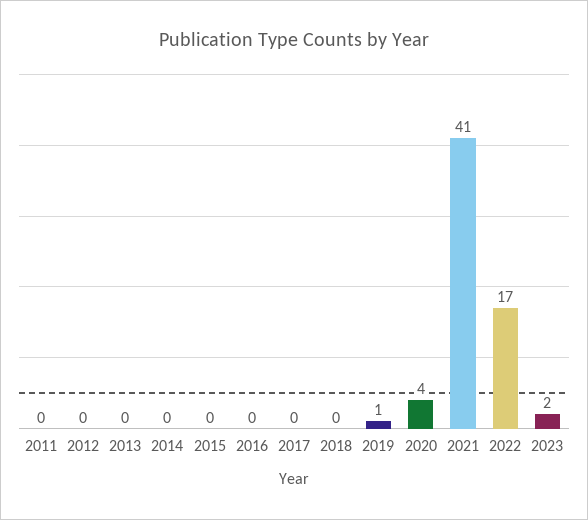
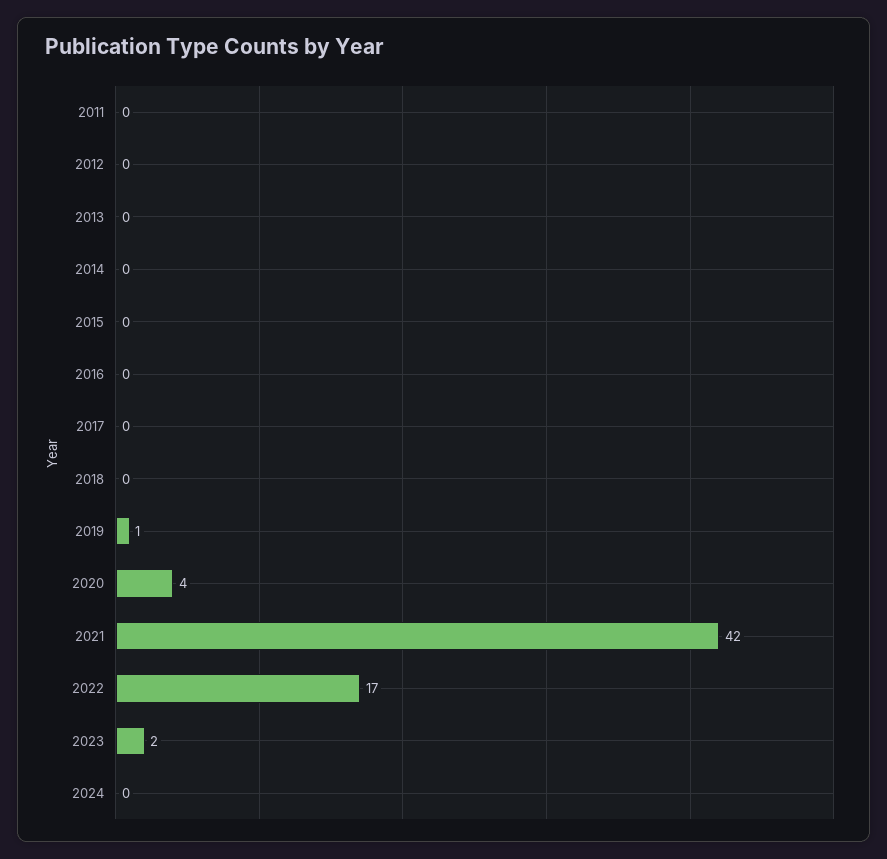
2021: 41 -> 42
2024: none -> 0

